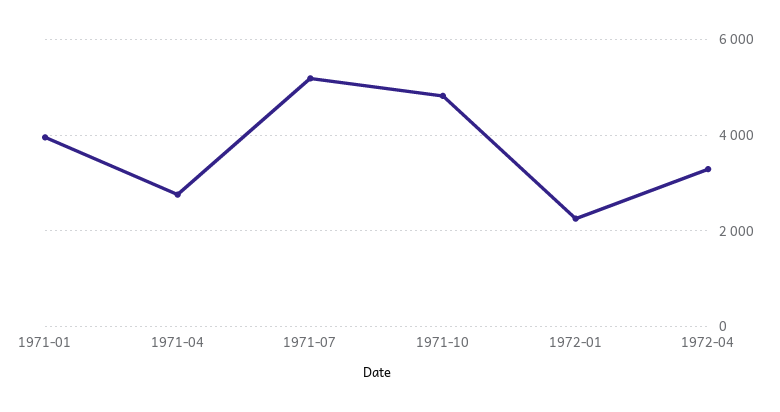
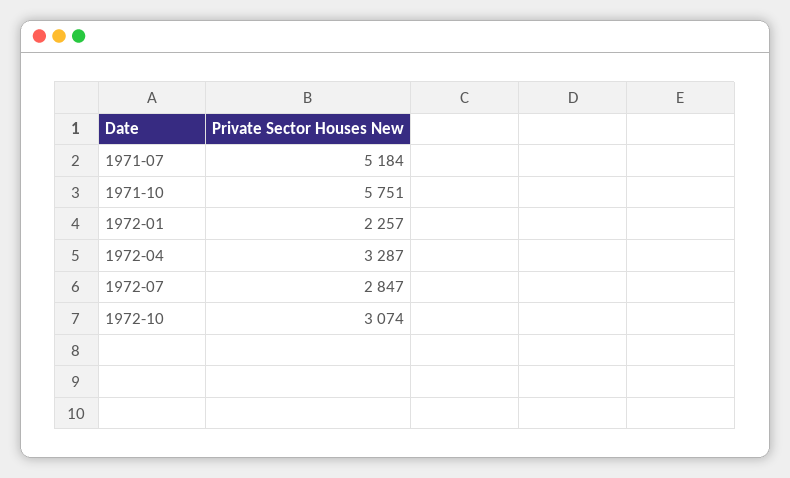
1971-01: 4000 -> none
1971-04: 2800 -> none
1971-10: 4800 -> 5751
1972-07: none -> 2847
1972-10: none -> 3074

